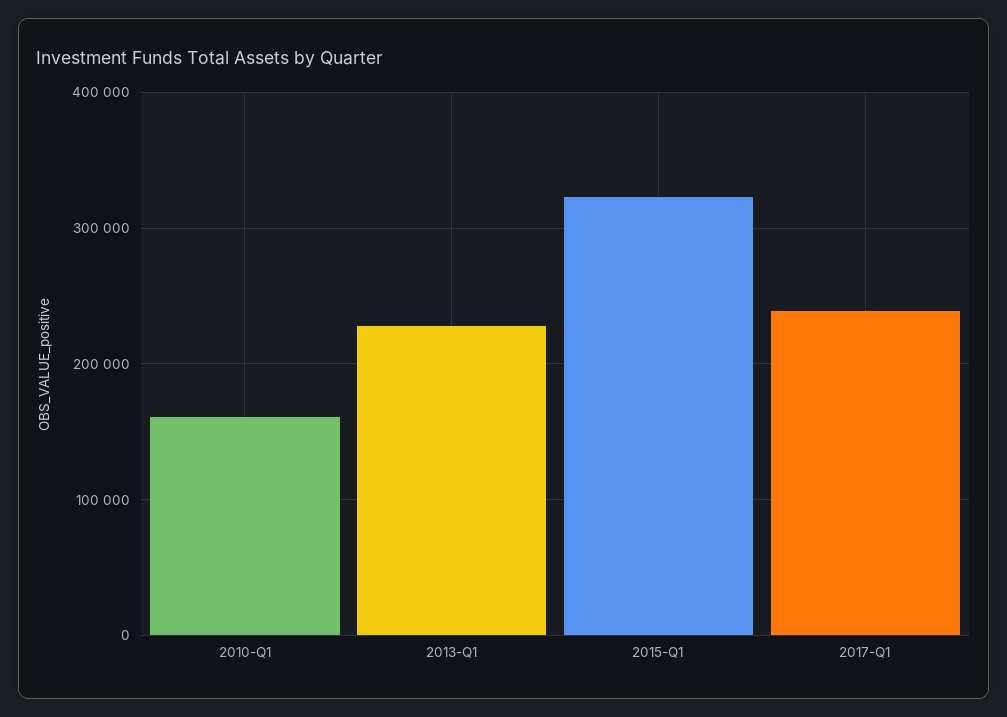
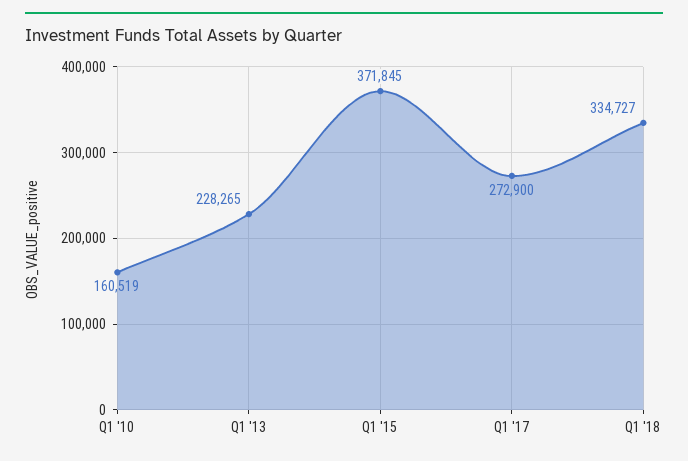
2015-Q1: 320000 -> 371845
2017-Q1: 240000 -> 272900
Q1 '18: none -> 334727

